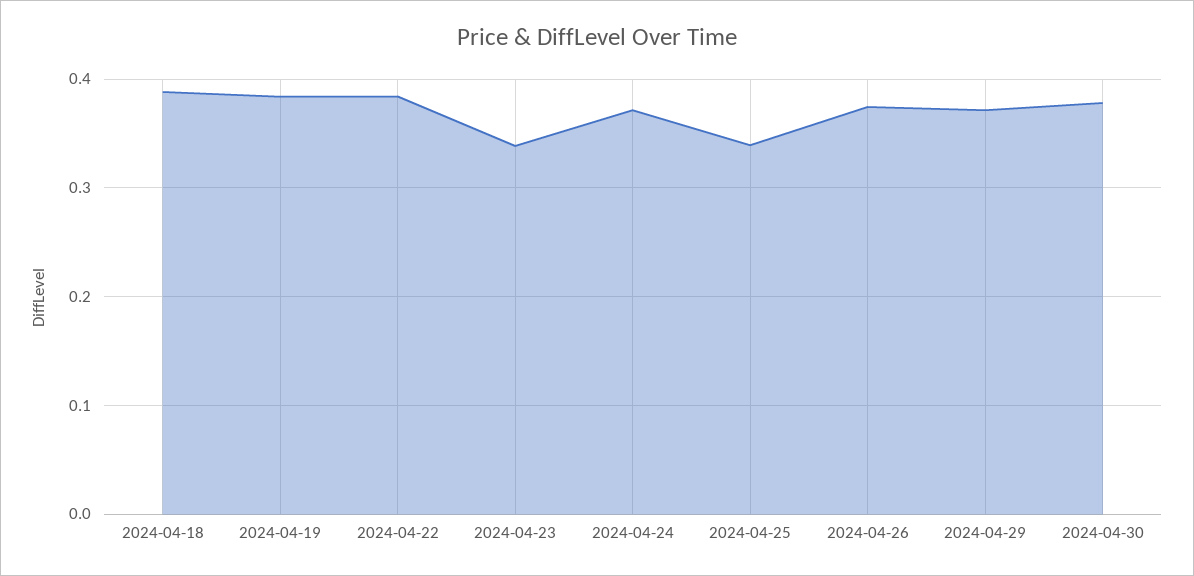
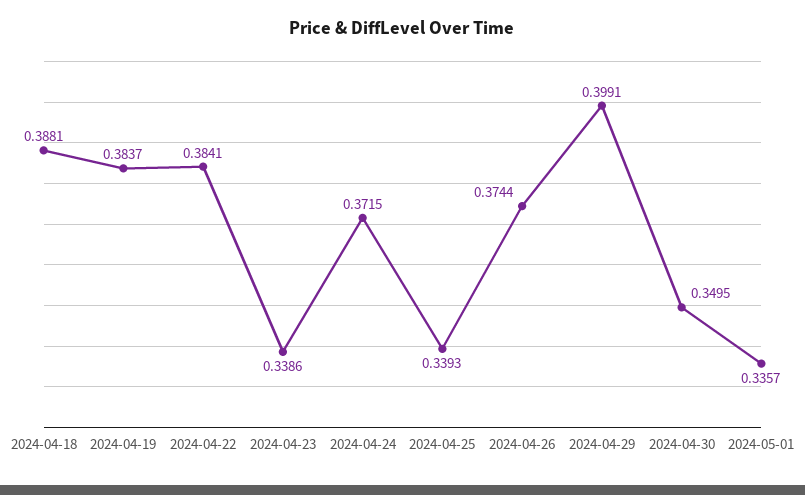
2024-04-29: 0.37 -> 0.3991
2024-04-30: 0.38 -> 0.3495
2024-05-01: none -> 0.3357

